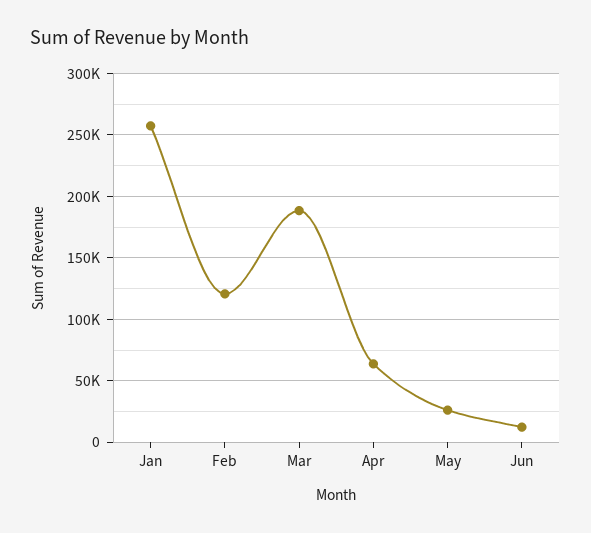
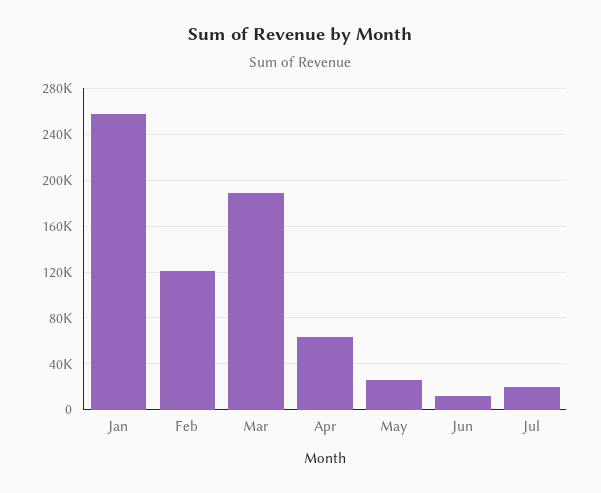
Jul: none -> 20000

